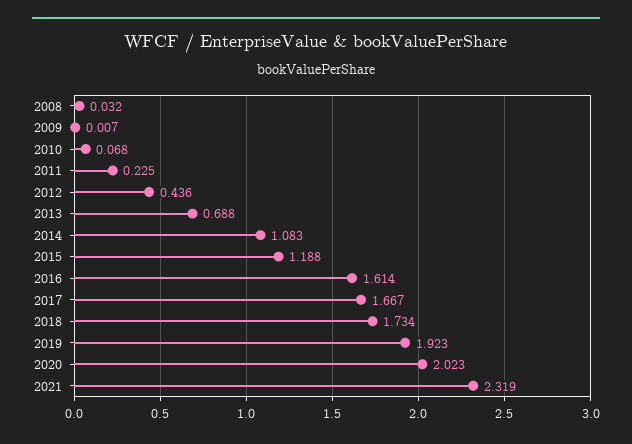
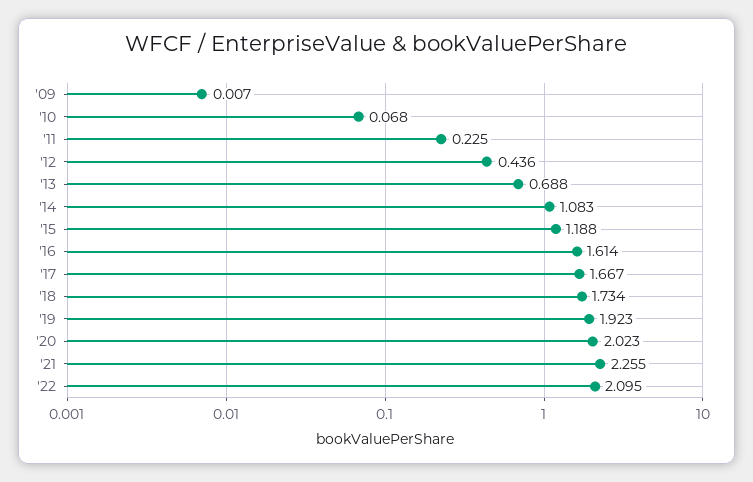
2008: 0.032 -> none
2021: 2.319 -> 2.255
'22: none -> 2.095

